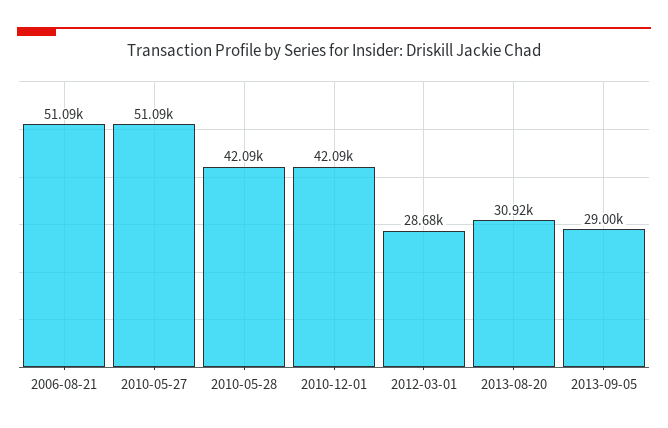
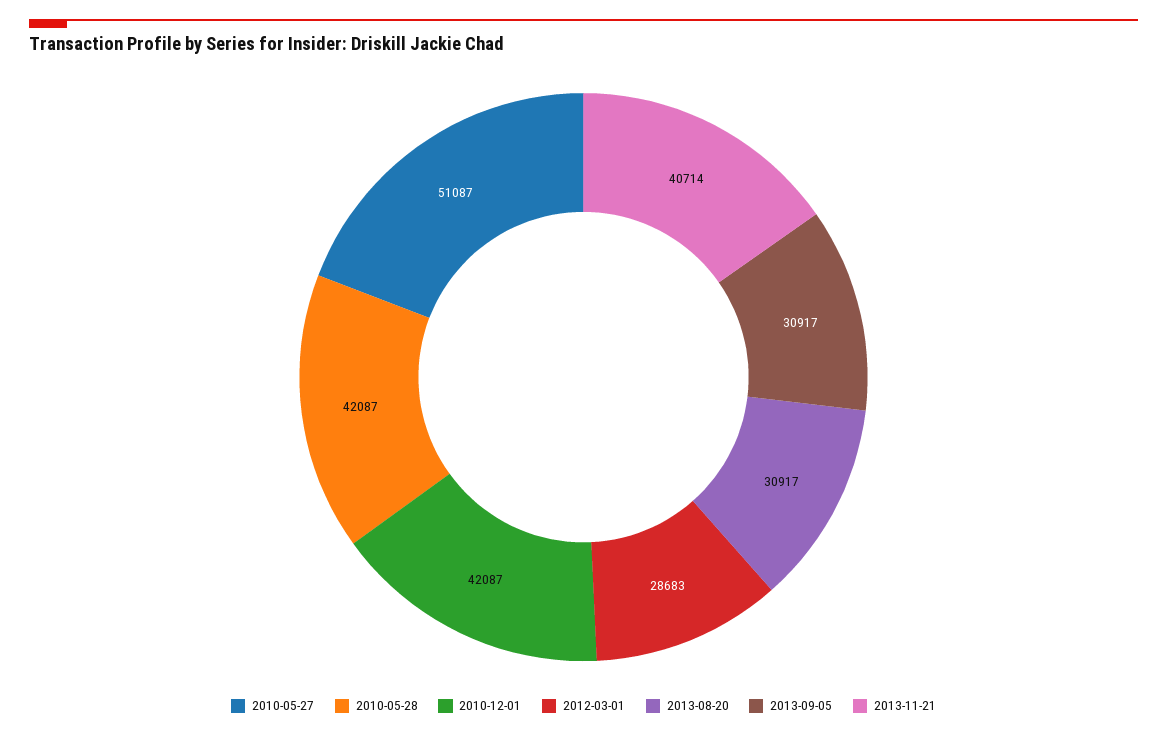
2006-08-21: 51090 -> none
2013-09-05: 29000 -> 30917
2013-11-21: none -> 40714

